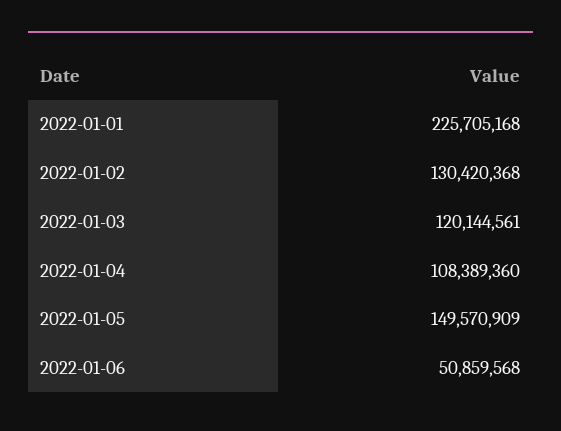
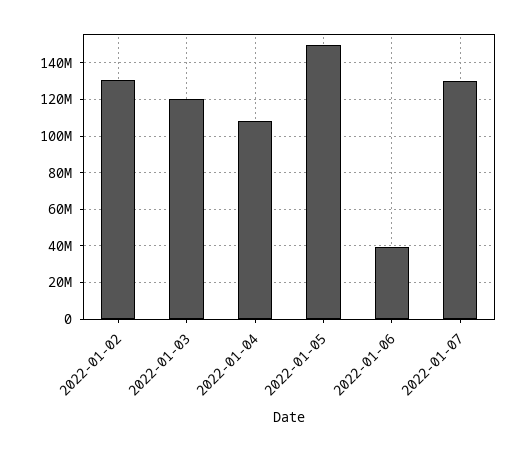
2022-01-01: 225705168 -> none
2022-01-06: 50859568 -> 40000000
2022-01-07: none -> 130000000

